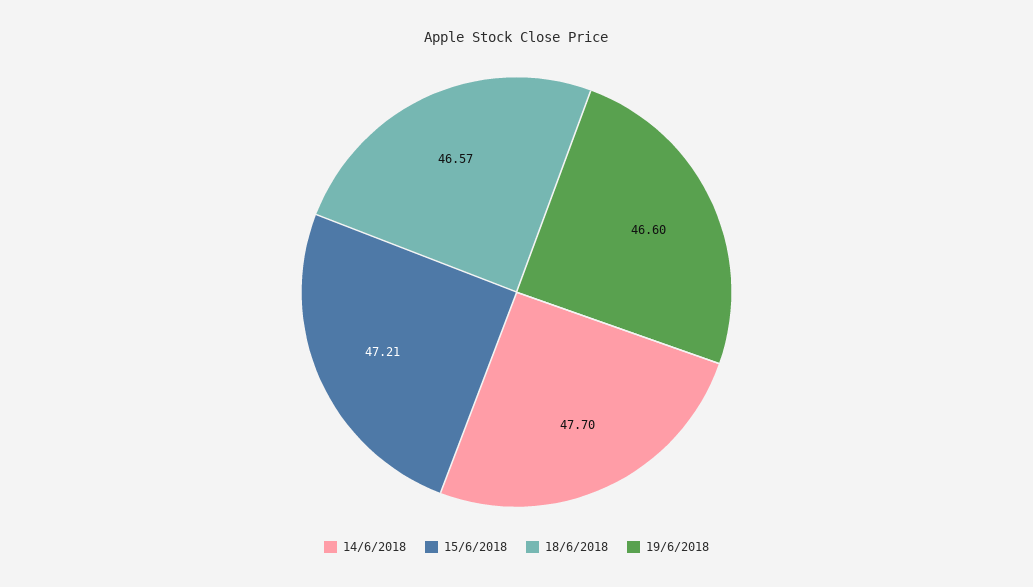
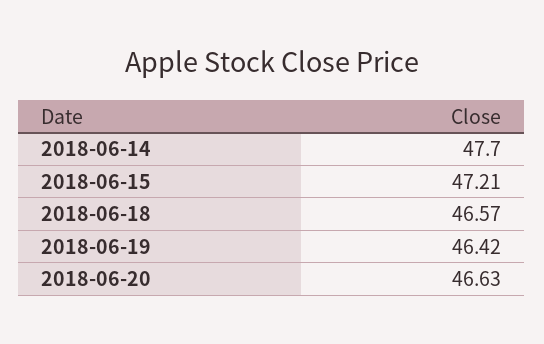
19/6/2018: 46.6 -> 46.42
2018-06-20: none -> 46.63

